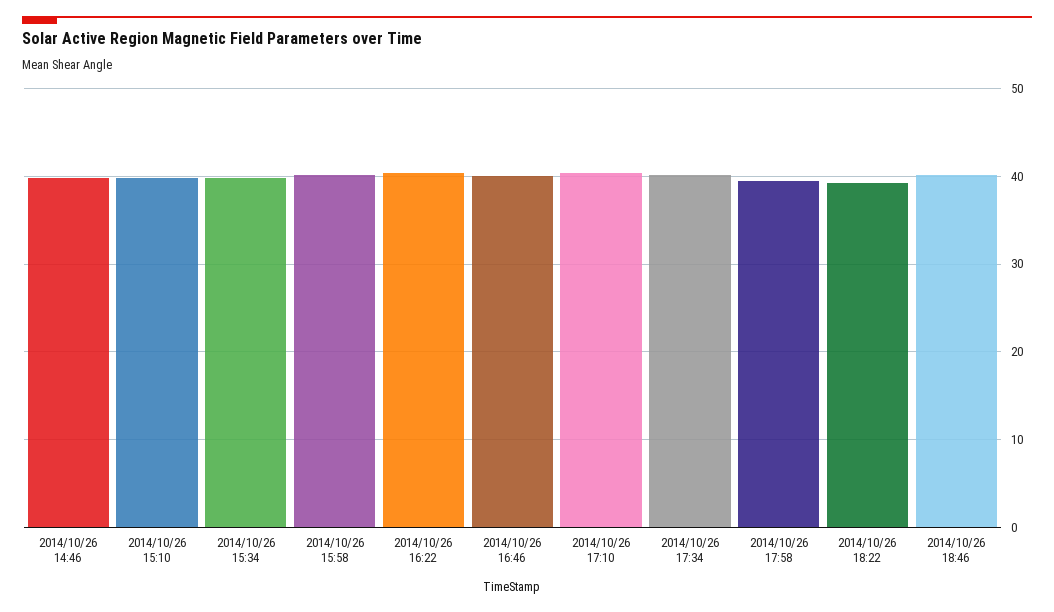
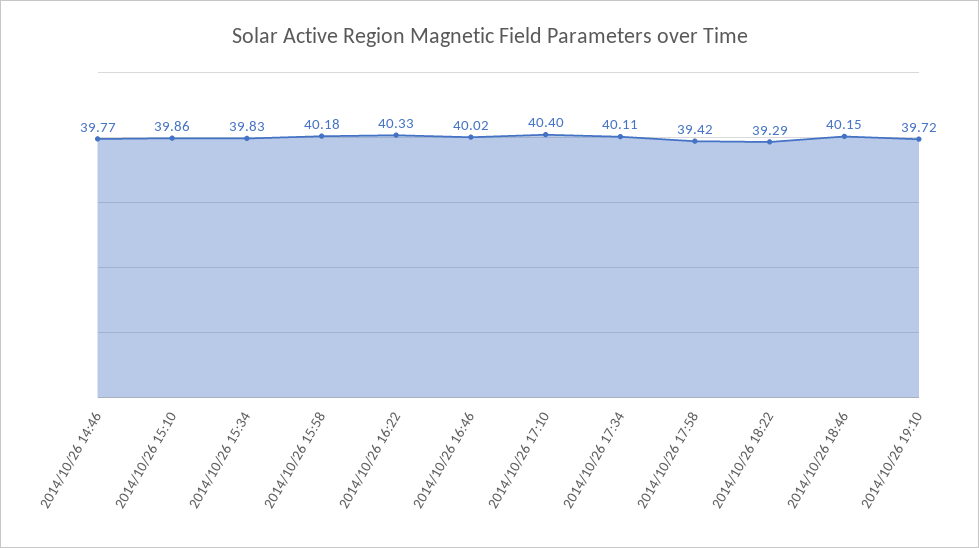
2014/10/26 19:10: none -> 39.72

